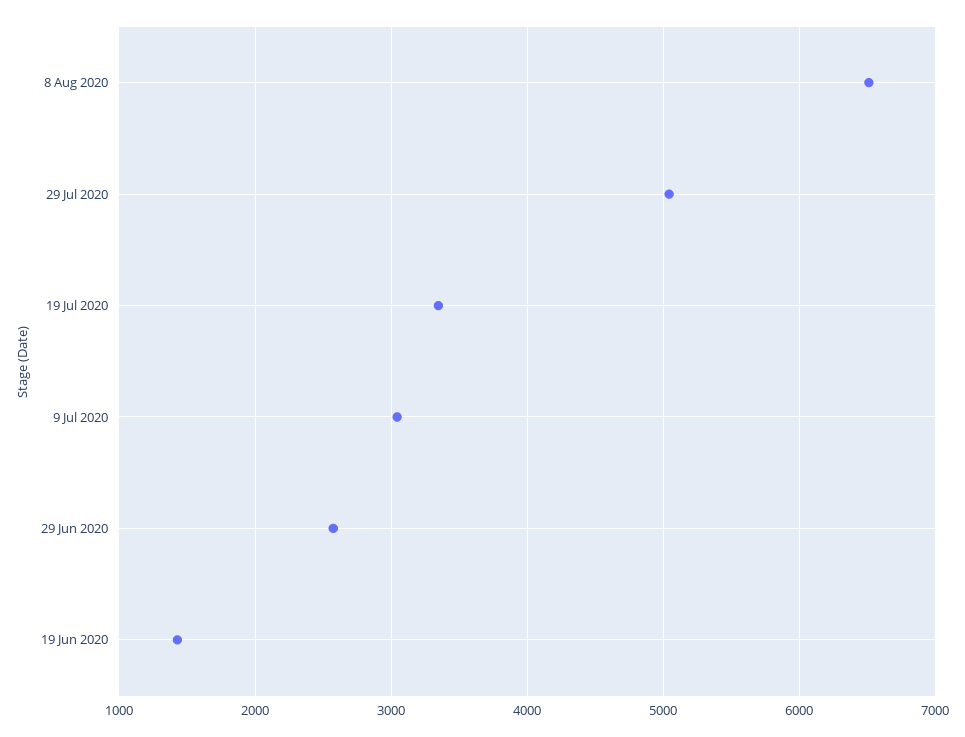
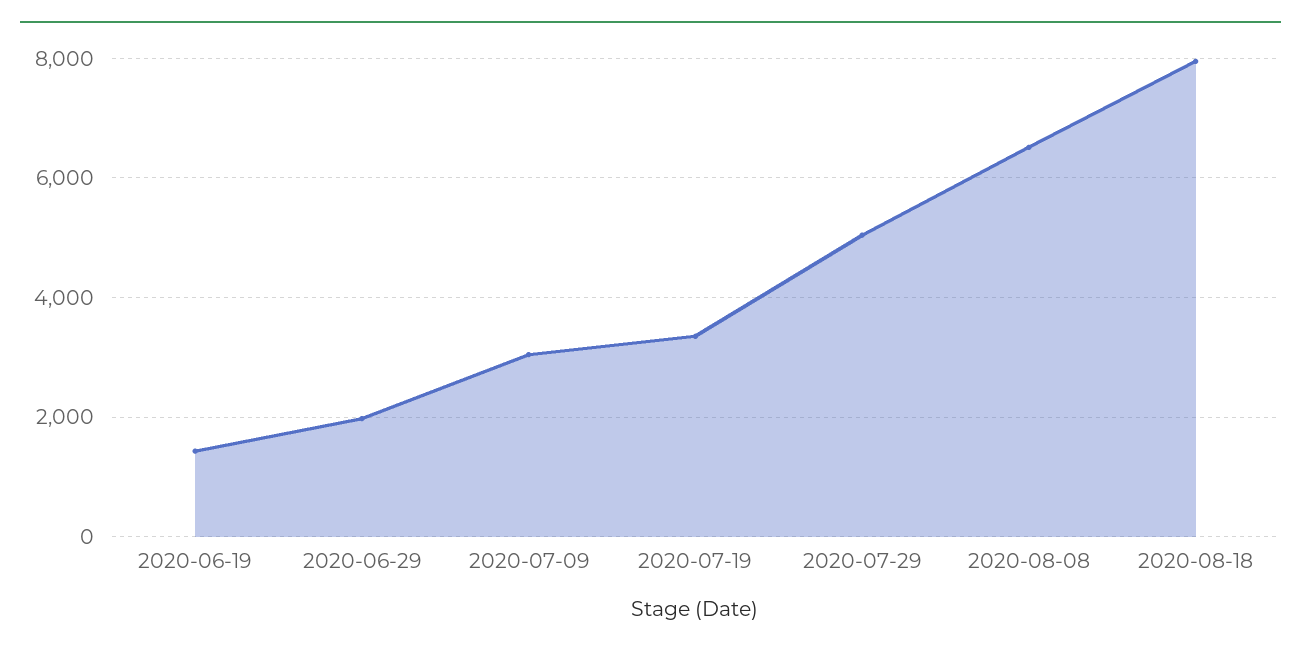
29 Jun 2020: 2600 -> 2000
2020-08-18: none -> 8000

